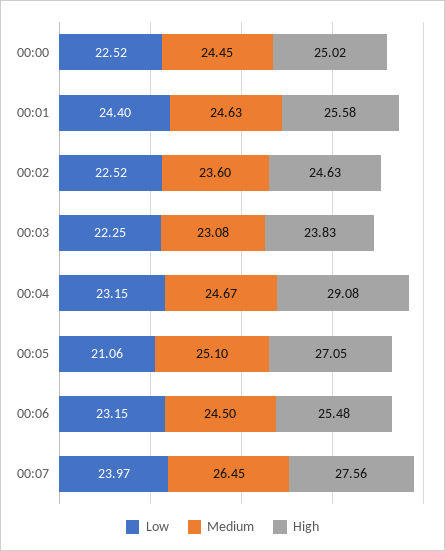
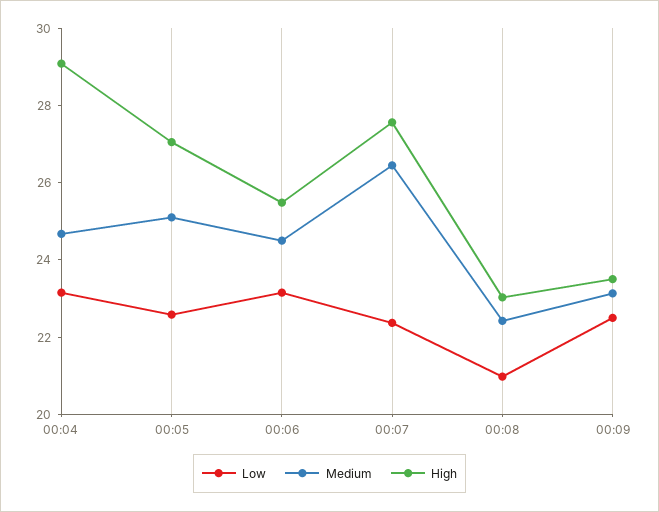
Low, 00:00: 22.52 -> none
Medium, 00:00: 24.45 -> none
High, 00:00: 25.02 -> none
Low, 00:01: 24.4 -> none
Medium, 00:01: 24.63 -> none
High, 00:01: 25.58 -> none
Low, 00:02: 22.52 -> none
Medium, 00:02: 23.6 -> none
High, 00:02: 24.63 -> none
Low, 00:03: 22.25 -> none
Medium, 00:03: 23.08 -> none
High, 00:03: 23.83 -> none
Low, 00:05: 21.06 -> 22.5
Low, 00:07: 23.97 -> 22.5
Low, 00:08: none -> 21
Medium, 00:08: none -> 22.5
High, 00:08: none -> 23
Low, 00:09: none -> 22.5
Medium, 00:09: none -> 23
High, 00:09: none -> 23.5

